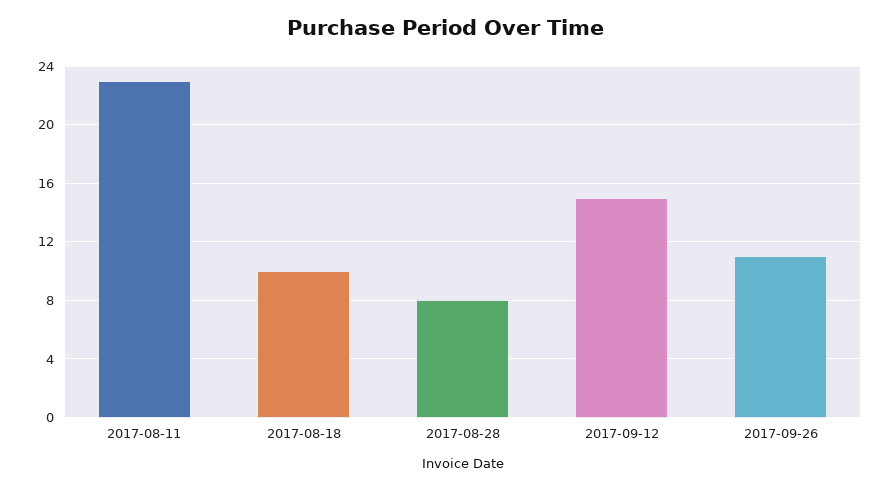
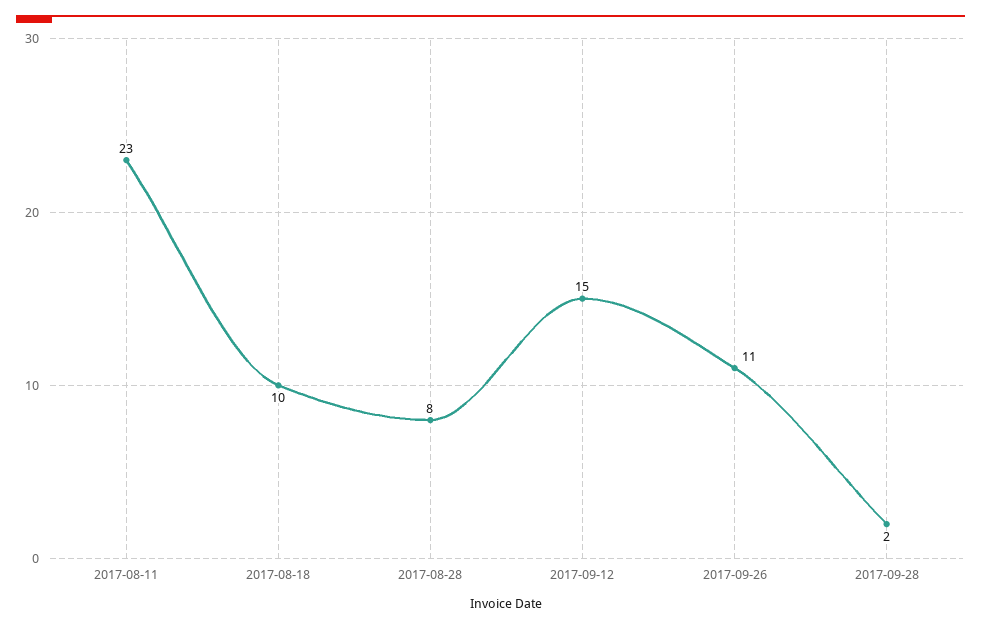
2017-09-28: none -> 2

